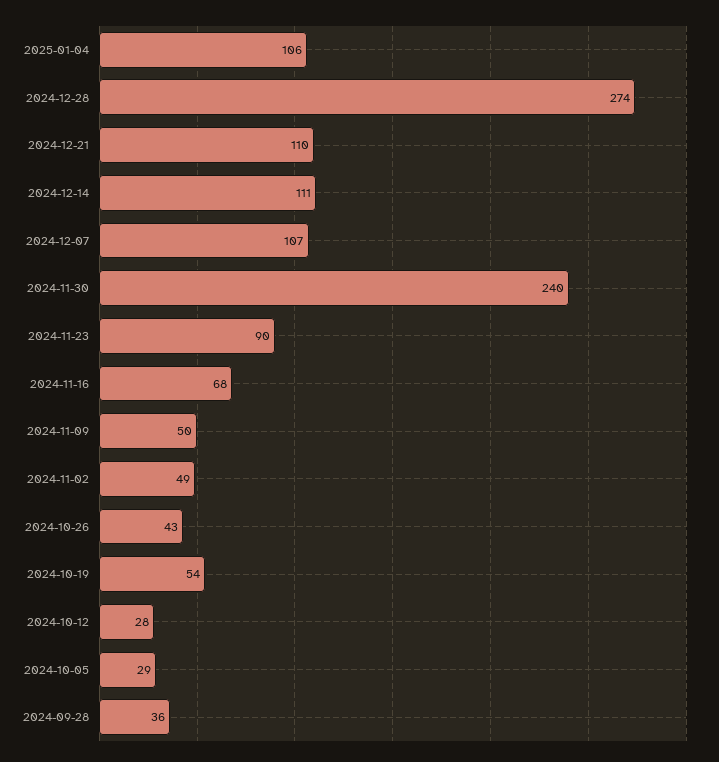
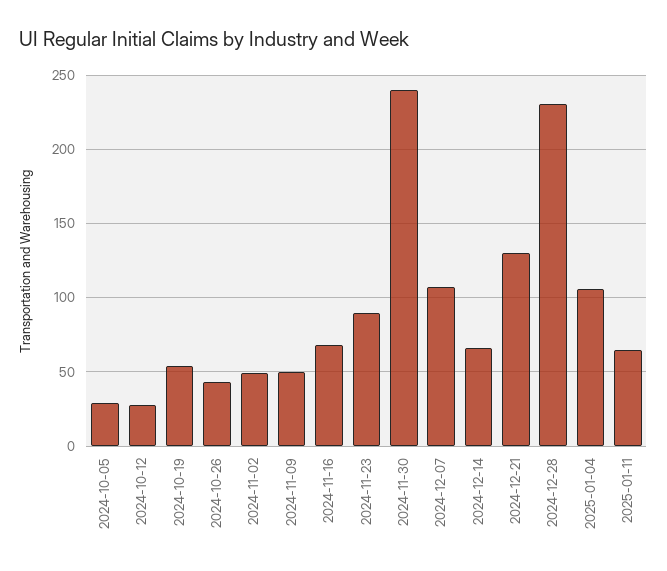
2024-12-28: 274 -> 230
2024-12-21: 110 -> 130
2024-12-14: 111 -> 65
2024-09-28: 36 -> none
2025-01-11: none -> 65

